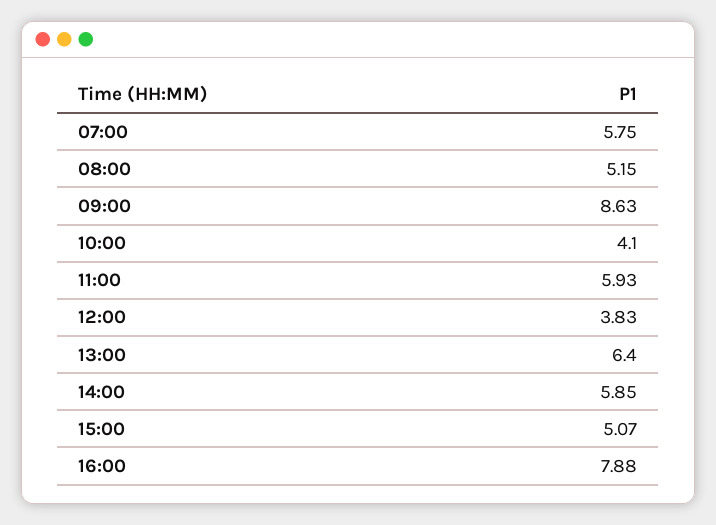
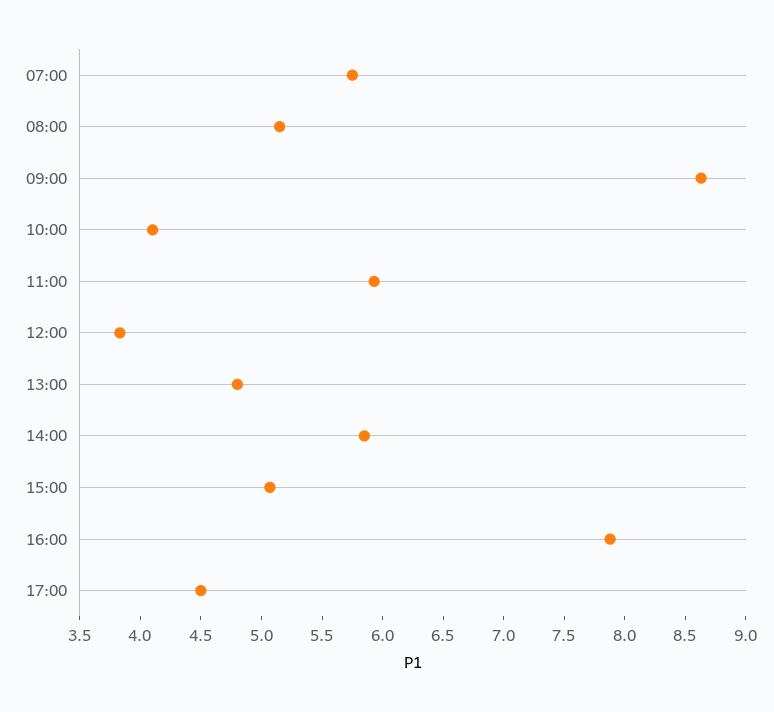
13:00: 6.4 -> 4.8
17:00: none -> 4.5

